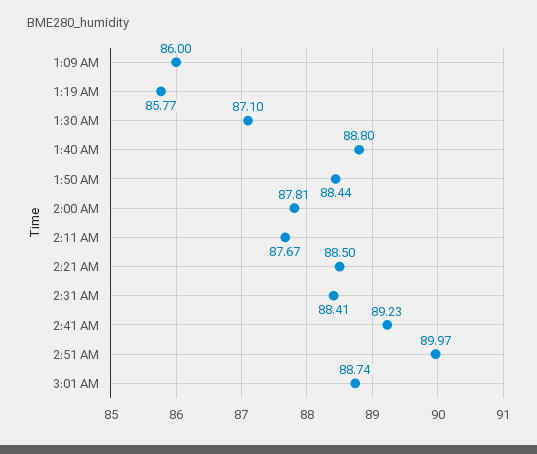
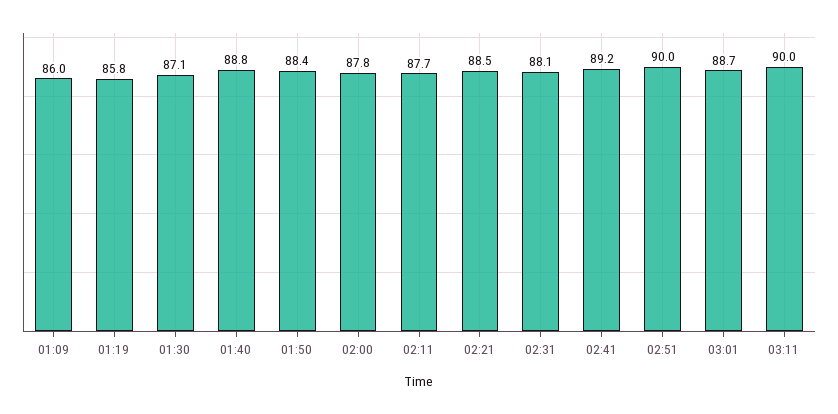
2:31 AM: 88.41 -> 88.1
03:11: none -> 90

